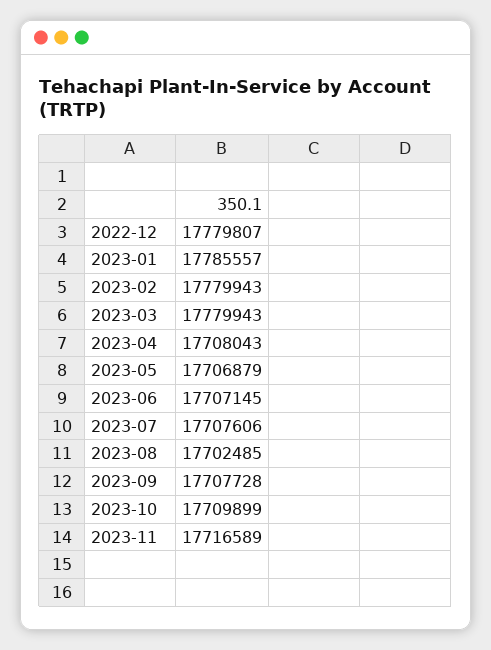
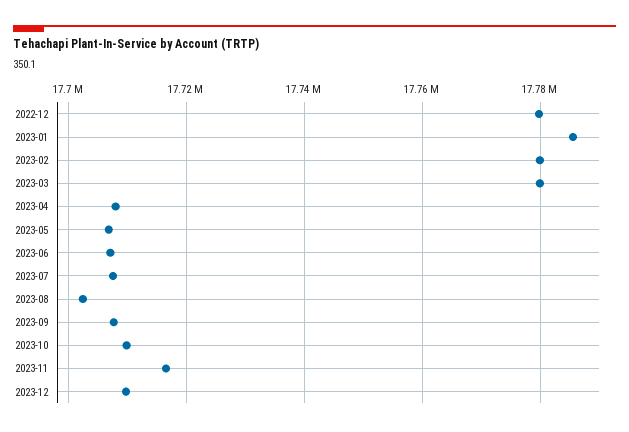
2023-12: none -> 17710000

